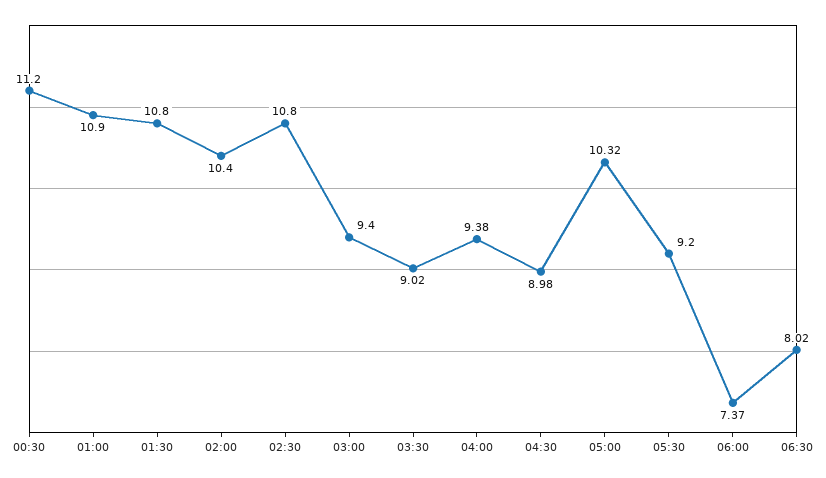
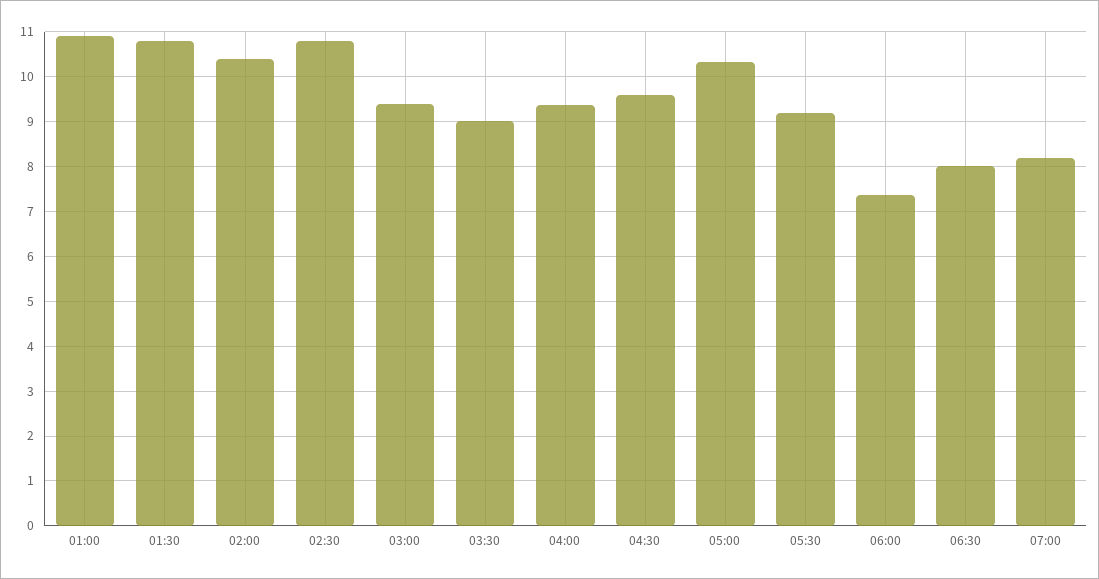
00:30: 11.2 -> none
04:30: 8.98 -> 9.6
07:00: none -> 8.2

